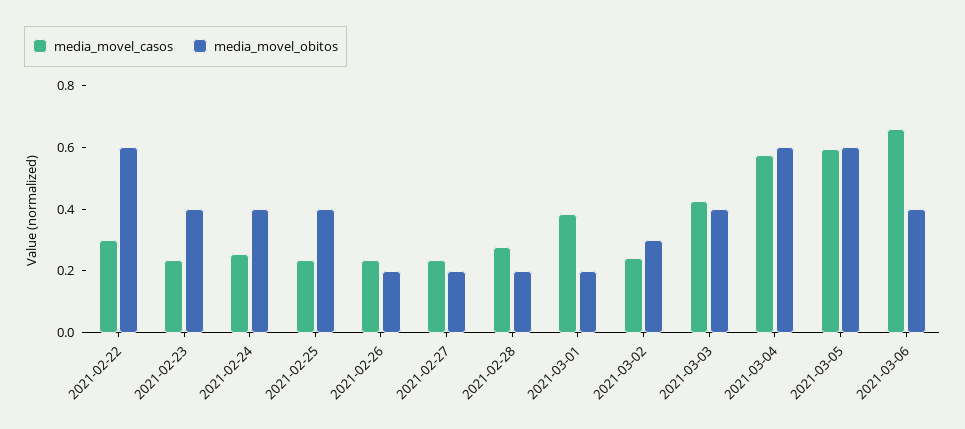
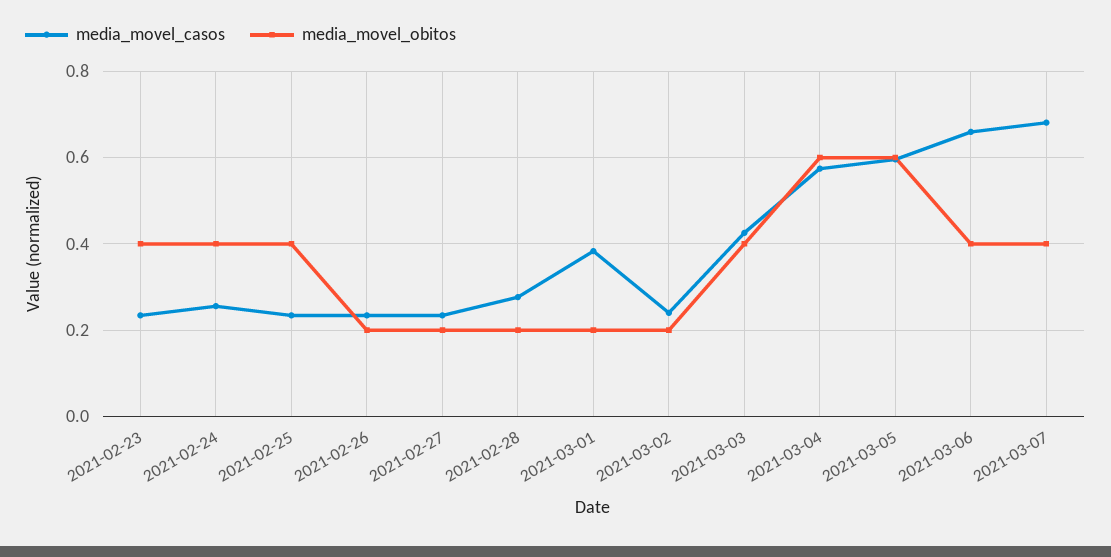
media_movel_casos, 2021-02-22: 0.3 -> none
media_movel_obitos, 2021-02-22: 0.6 -> none
media_movel_obitos, 2021-03-02: 0.3 -> 0.2
media_movel_casos, 2021-03-07: none -> 0.68
media_movel_obitos, 2021-03-07: none -> 0.4

